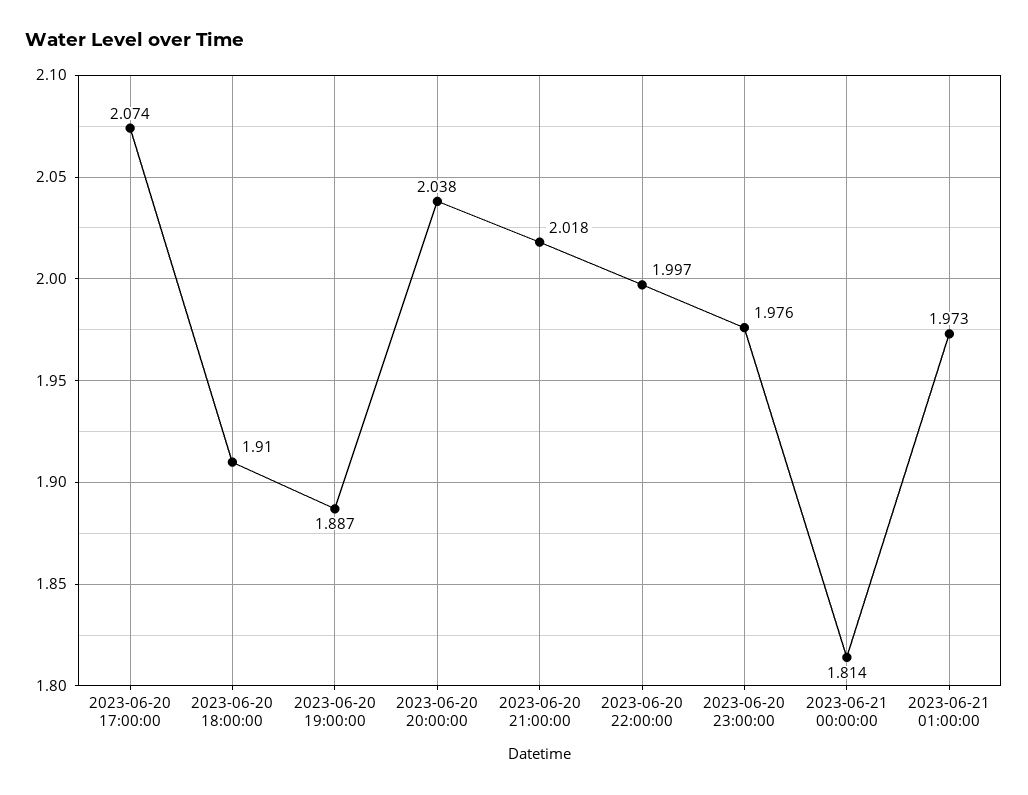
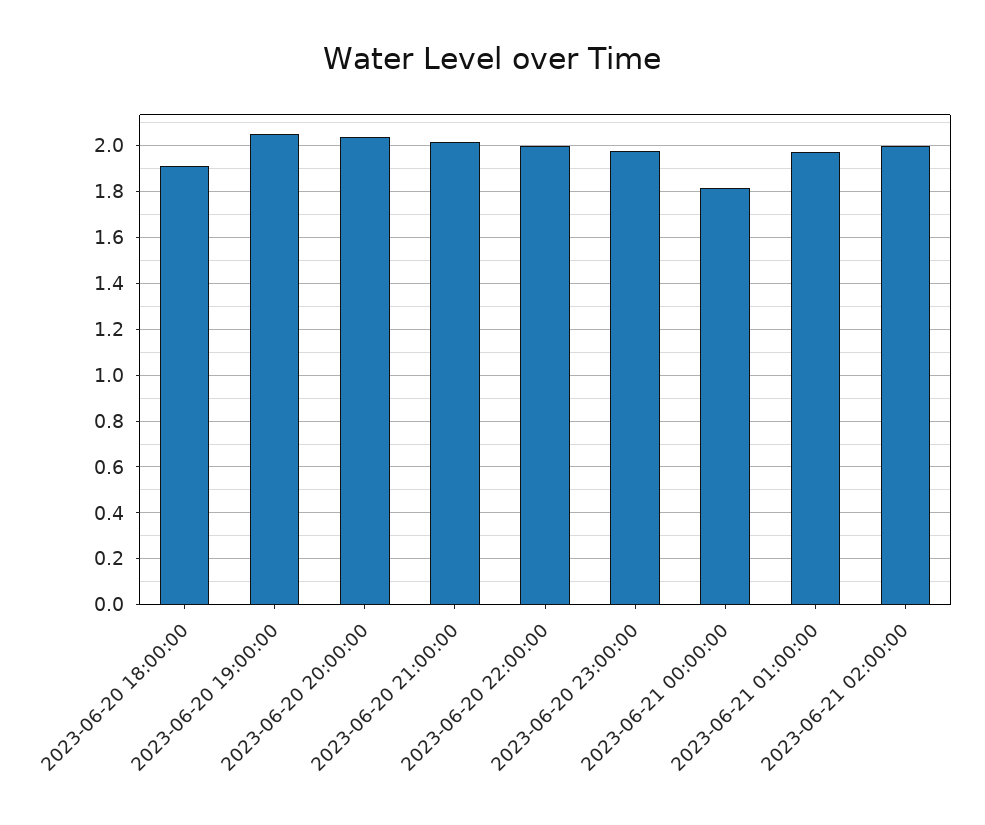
2023-06-20 17:00:00: 2.074 -> none
2023-06-20 19:00:00: 1.887 -> 2.05
2023-06-21 02:00:00: none -> 2

